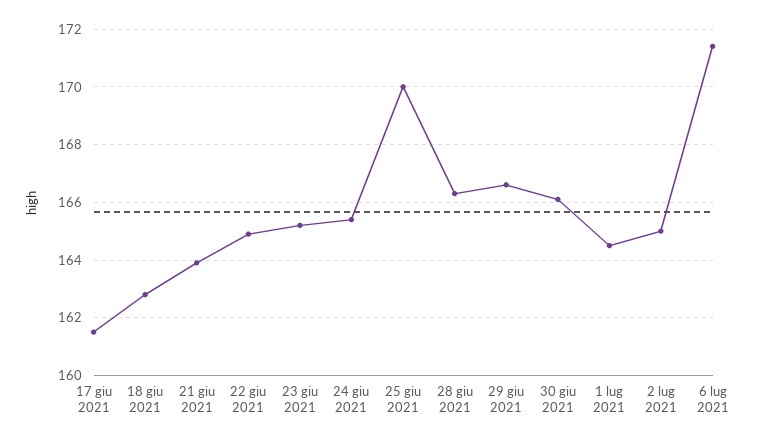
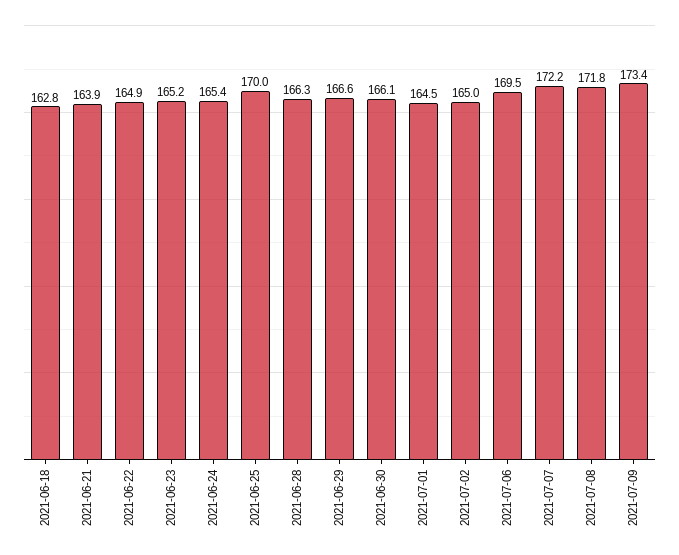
17 giu 2021: 161.5 -> none
6 lug 2021: 171.5 -> 169.5
2021-07-07: none -> 172.2
2021-07-08: none -> 171.8
2021-07-09: none -> 173.4

